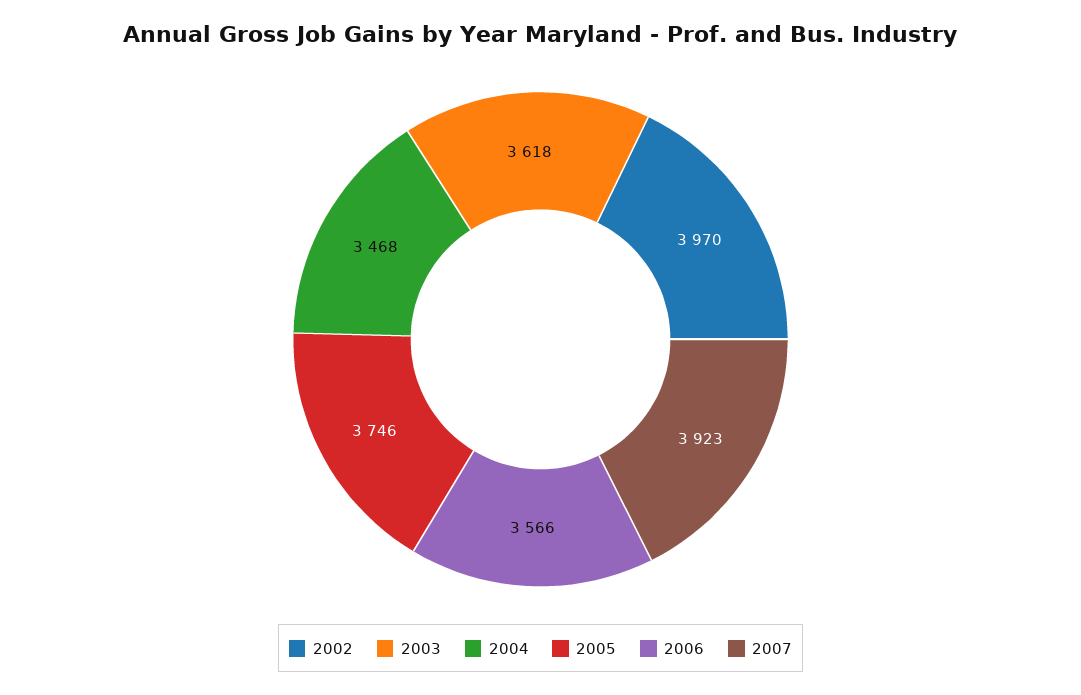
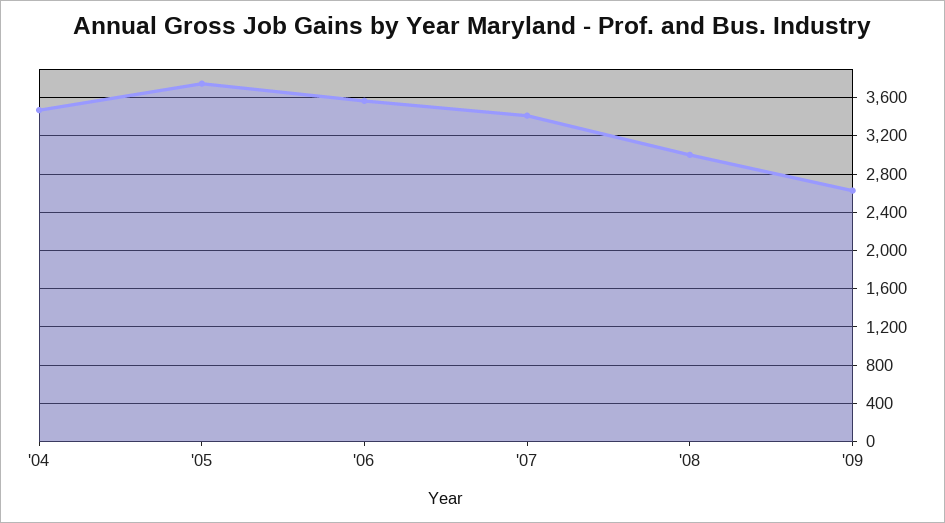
2002: 3970 -> none
2003: 3618 -> none
2007: 3923 -> 3400
'08: none -> 3000
'09: none -> 2600

